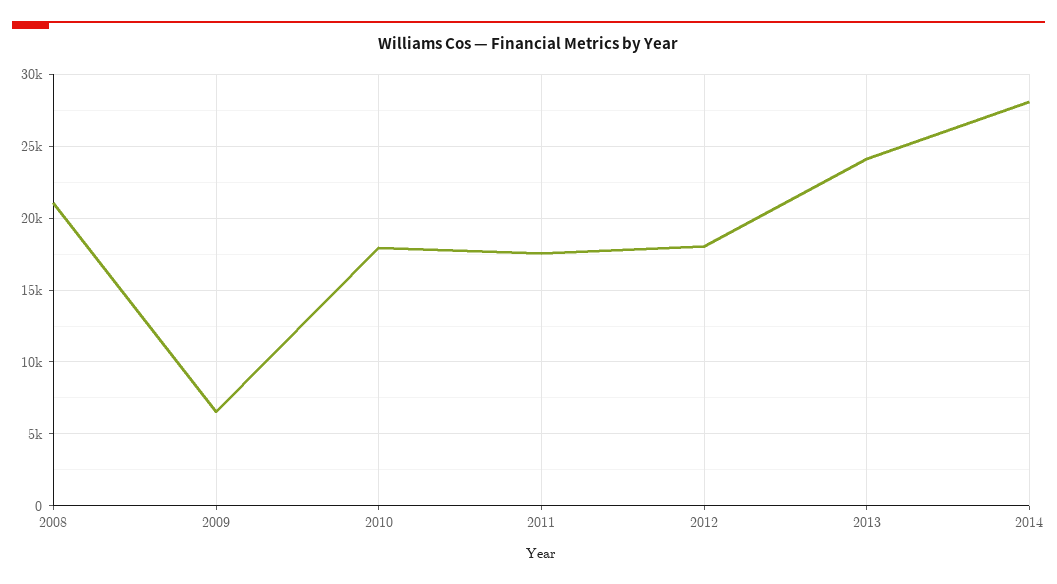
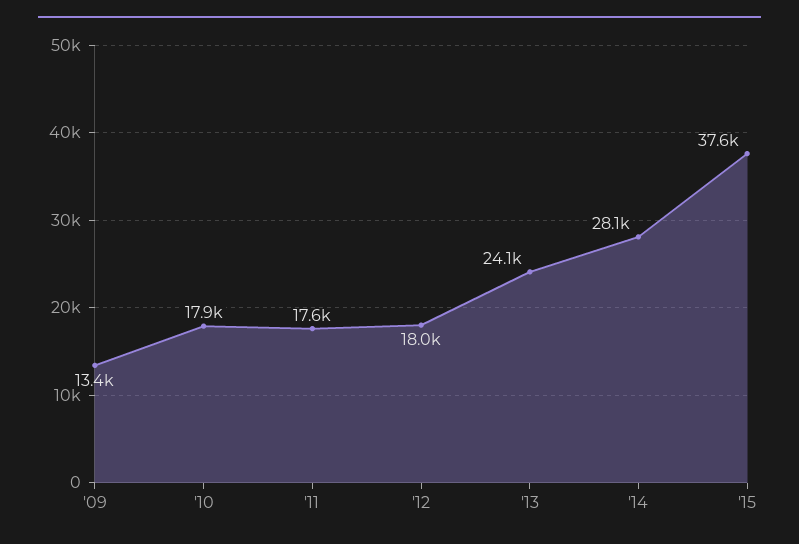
2008: 21000 -> none
2009: 6500 -> 13400
'15: none -> 37600

